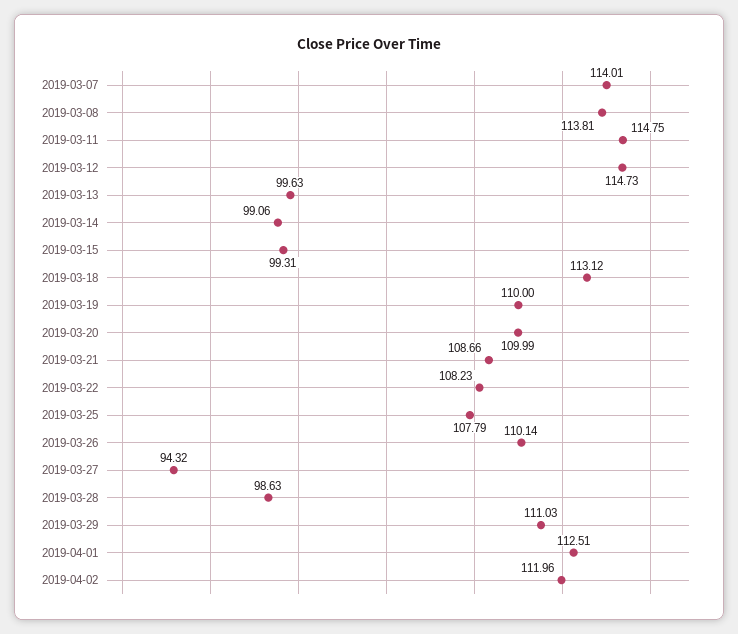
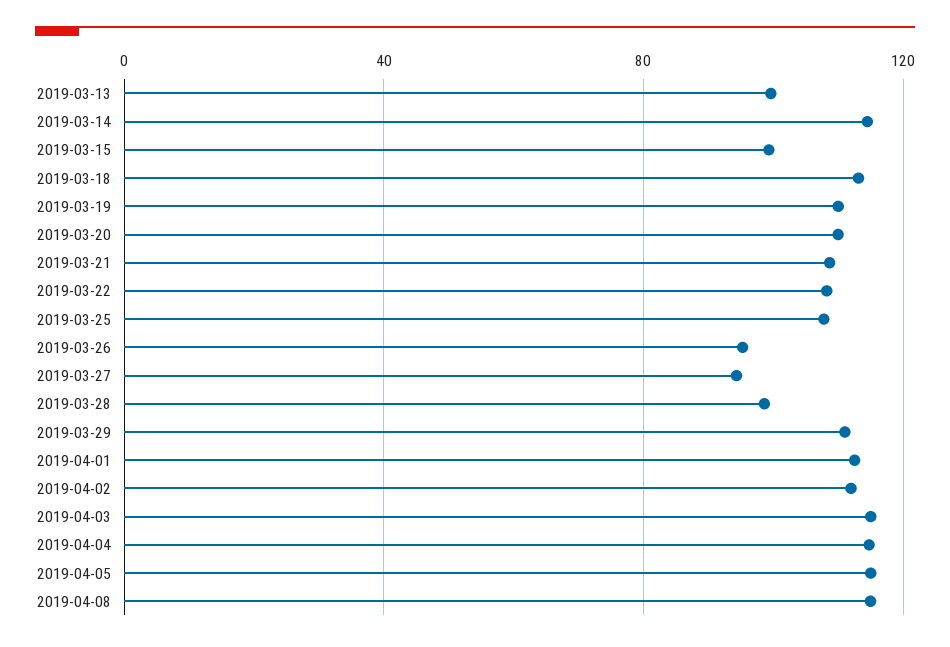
2019-03-07: 114.01 -> none
2019-03-08: 113.81 -> none
2019-03-11: 114.75 -> none
2019-03-12: 114.73 -> none
2019-03-14: 99.06 -> 115
2019-03-26: 110.14 -> 95
2019-04-03: none -> 115
2019-04-04: none -> 115
2019-04-05: none -> 115
2019-04-08: none -> 115

